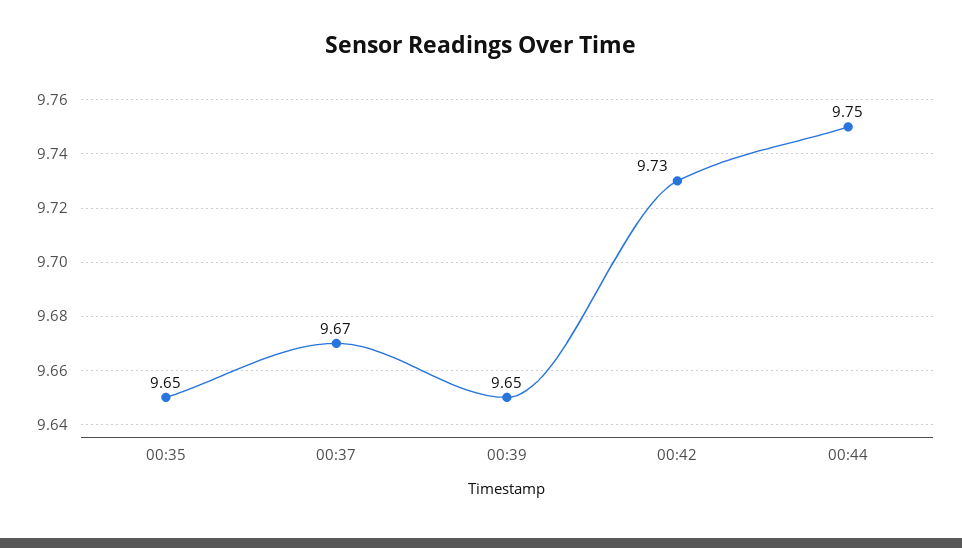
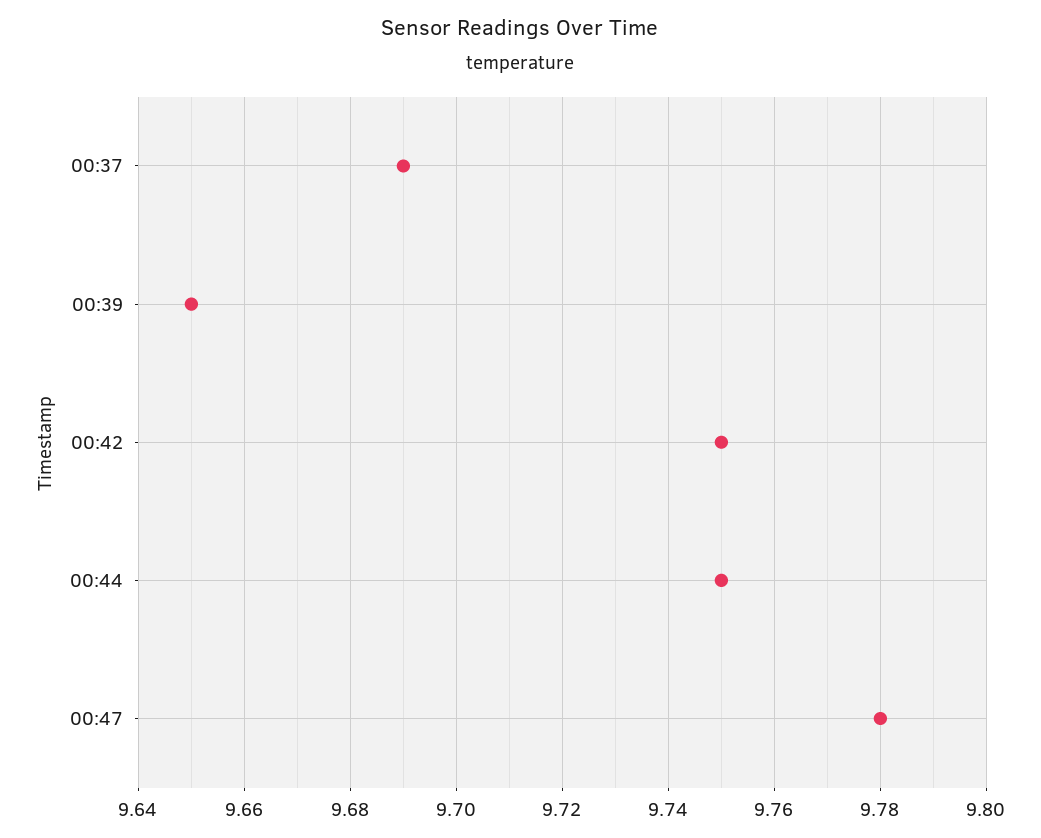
00:35: 9.65 -> none
00:37: 9.67 -> 9.69
00:42: 9.73 -> 9.75
00:47: none -> 9.78

